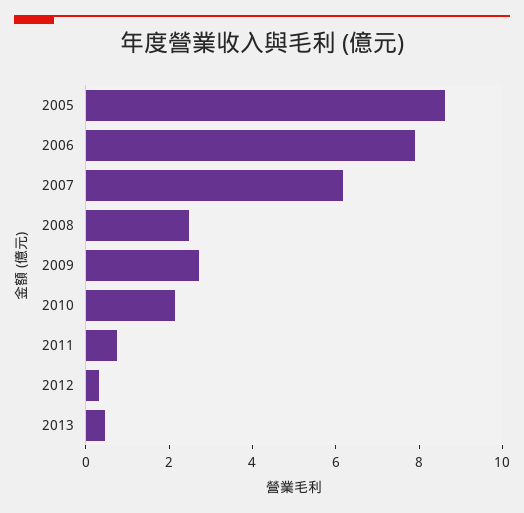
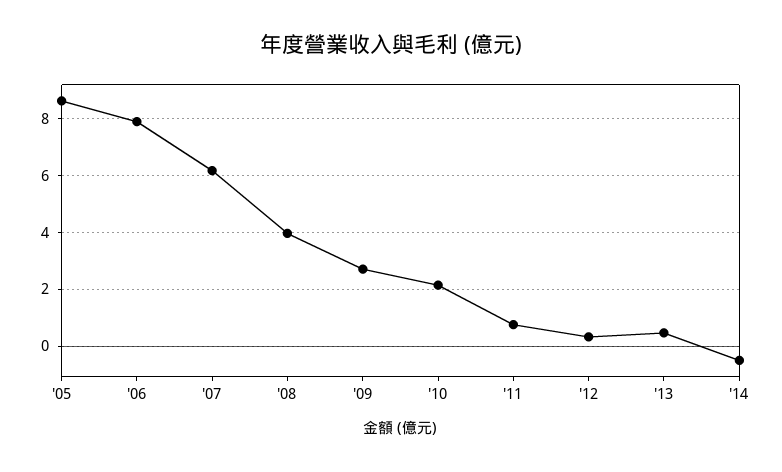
2008: 2.5 -> 4
'14: none -> -0.5

